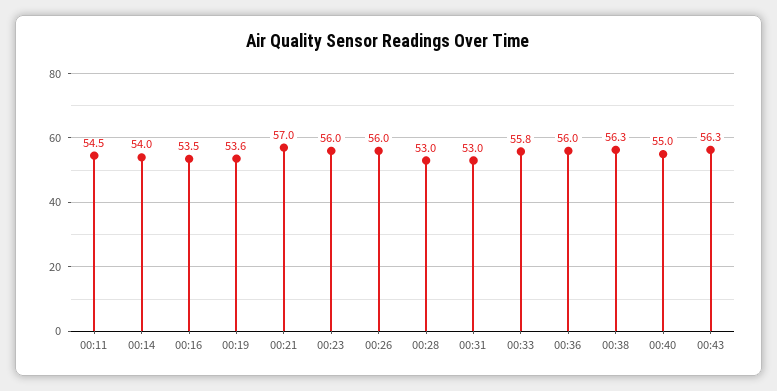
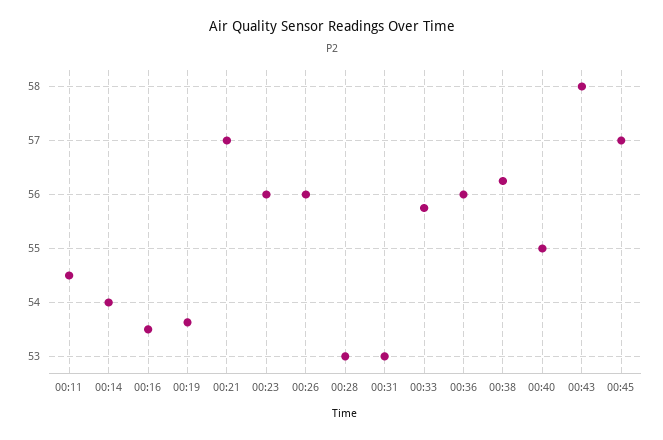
00:43: 56.3 -> 58
00:45: none -> 57

